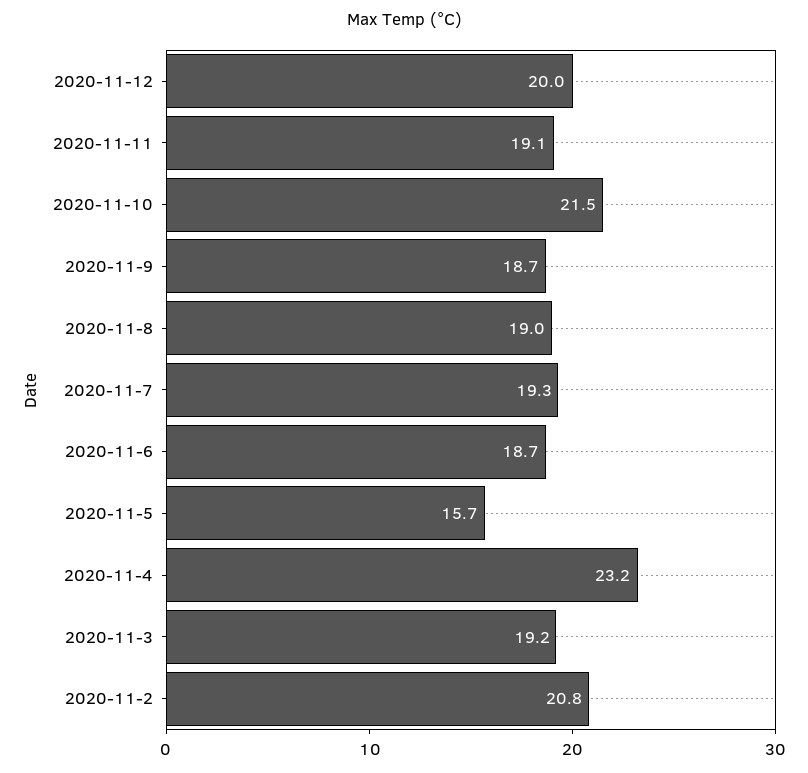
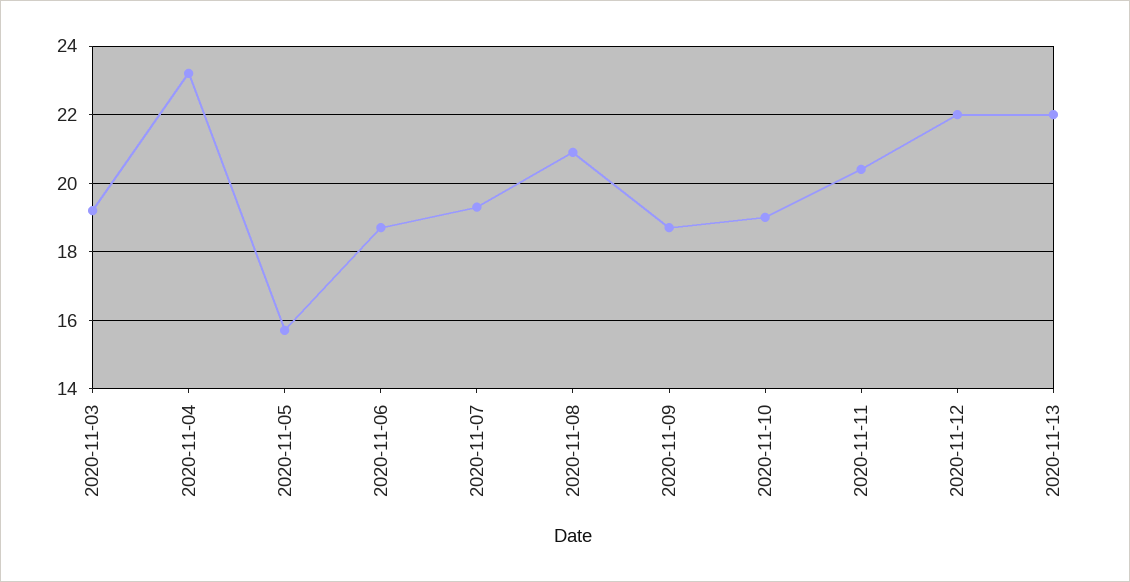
2020-11-12: 20 -> 22
2020-11-11: 19.1 -> 20.5
2020-11-10: 21.5 -> 19
2020-11-8: 19 -> 21
2020-11-2: 20.8 -> none
2020-11-13: none -> 22

